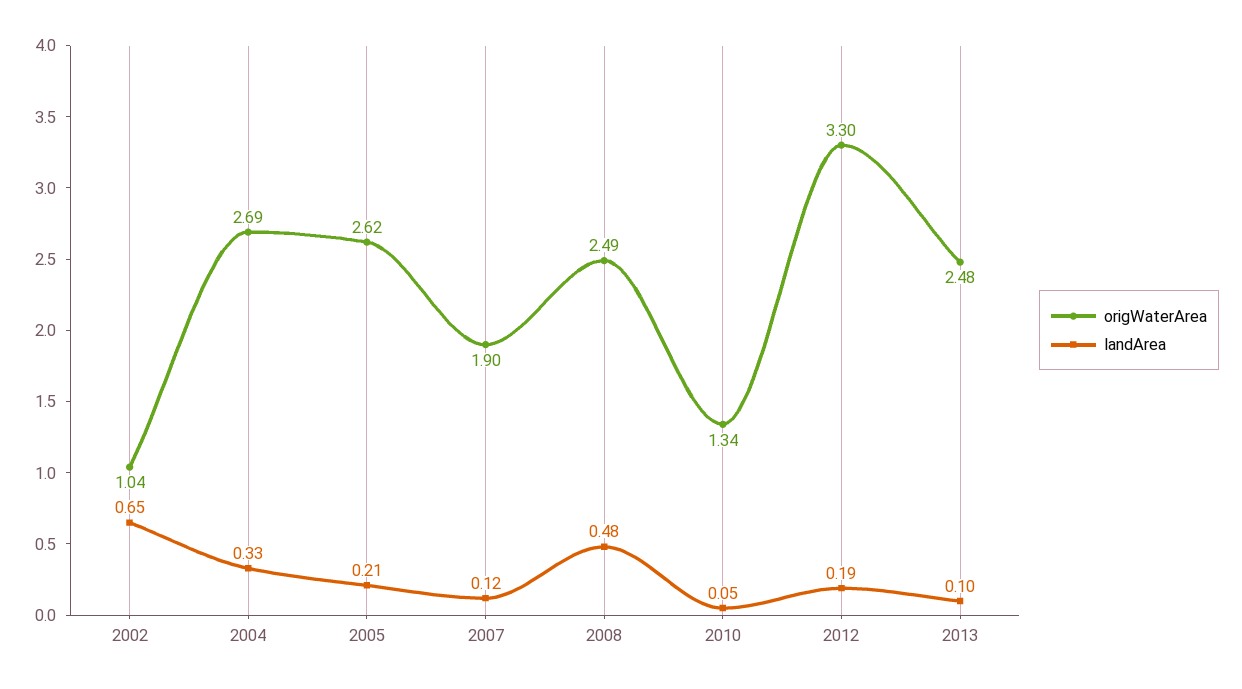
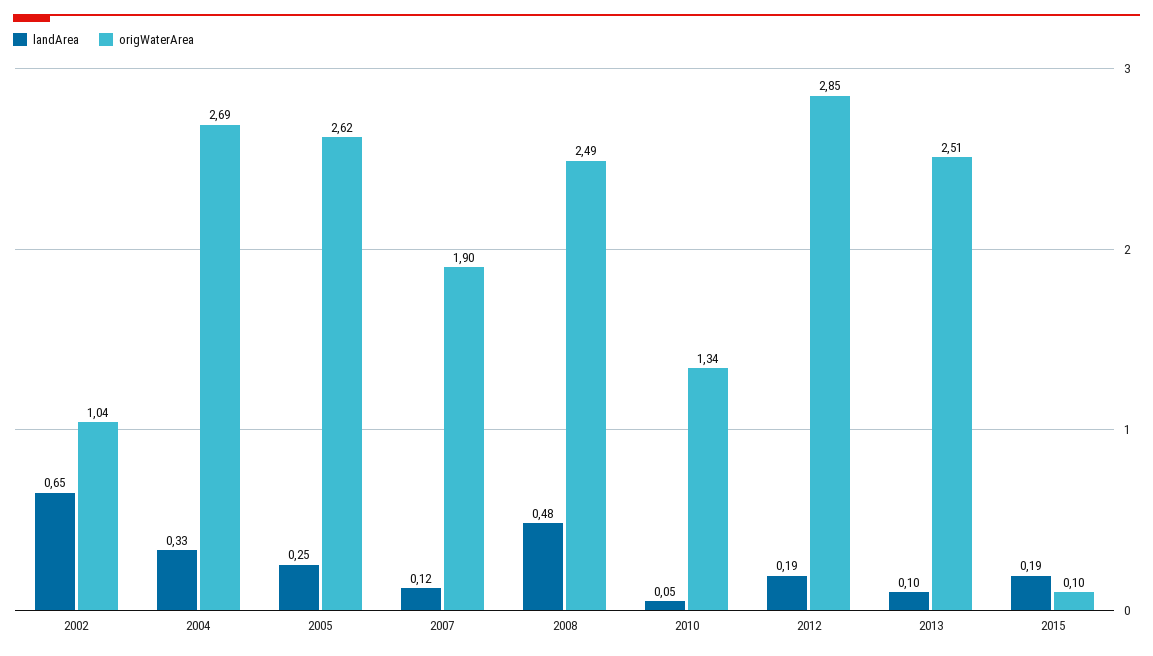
landArea, 2005: 0.21 -> 0.25
origWaterArea, 2012: 3.3 -> 2.85
origWaterArea, 2013: 2.48 -> 2.51
landArea, 2015: none -> 0.19
origWaterArea, 2015: none -> 0.1

